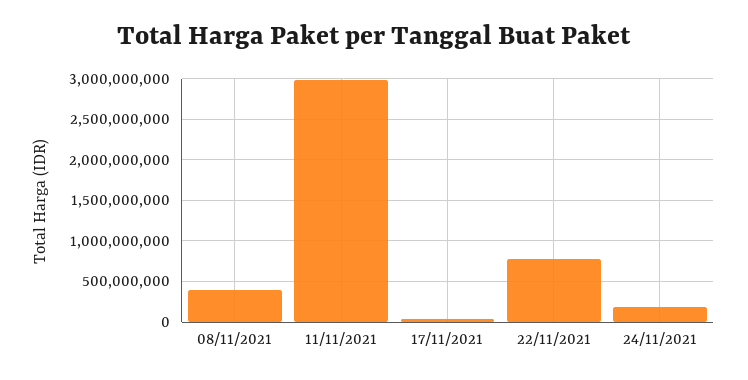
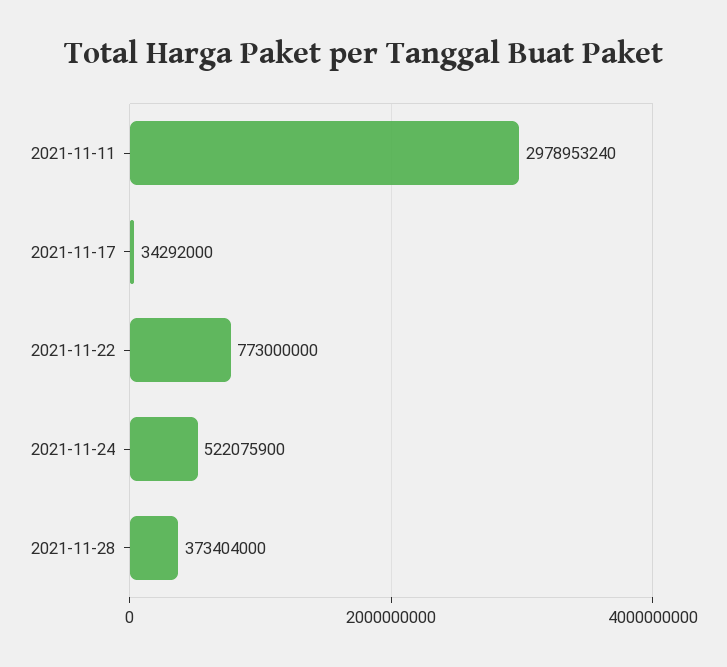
08/11/2021: 400000000 -> none
24/11/2021: 200000000 -> 522075900
2021-11-28: none -> 373404000

